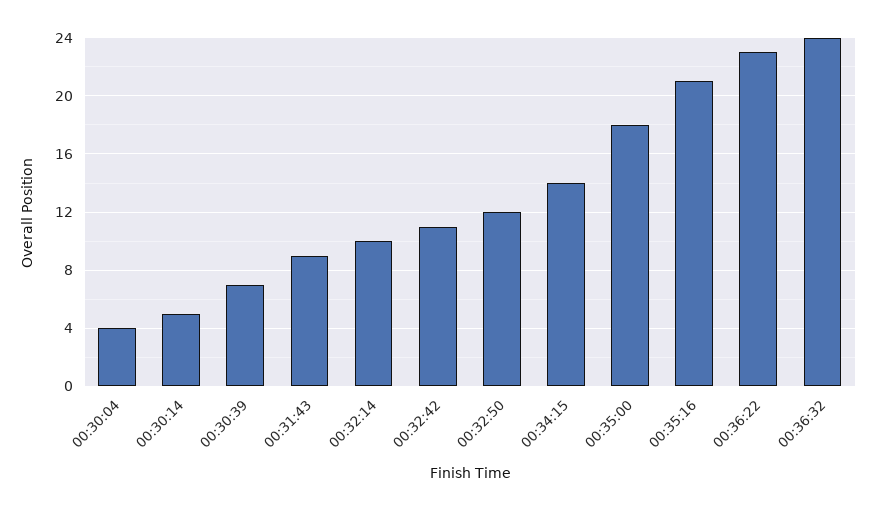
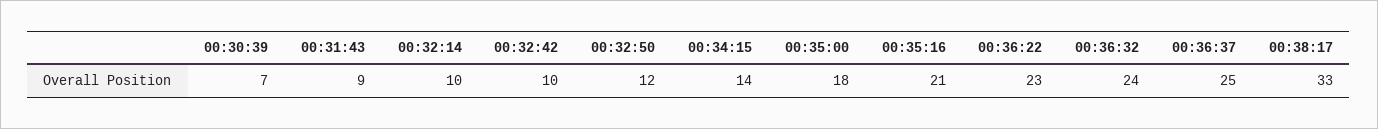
00:30:04: 4 -> none
00:30:14: 5 -> none
00:32:42: 11 -> 10
00:36:37: none -> 25
00:38:17: none -> 33

